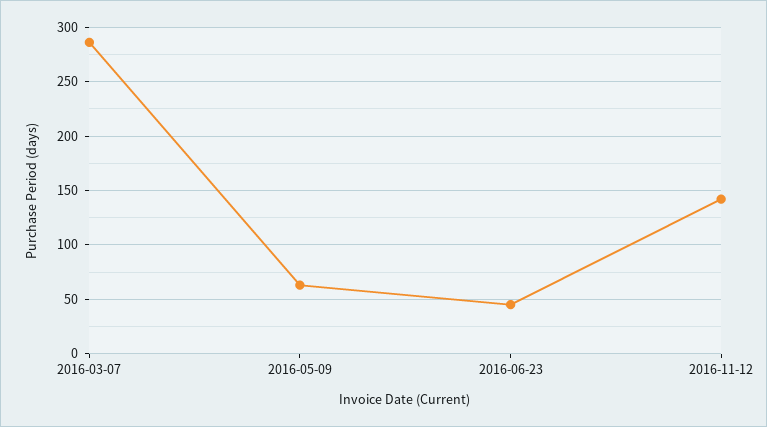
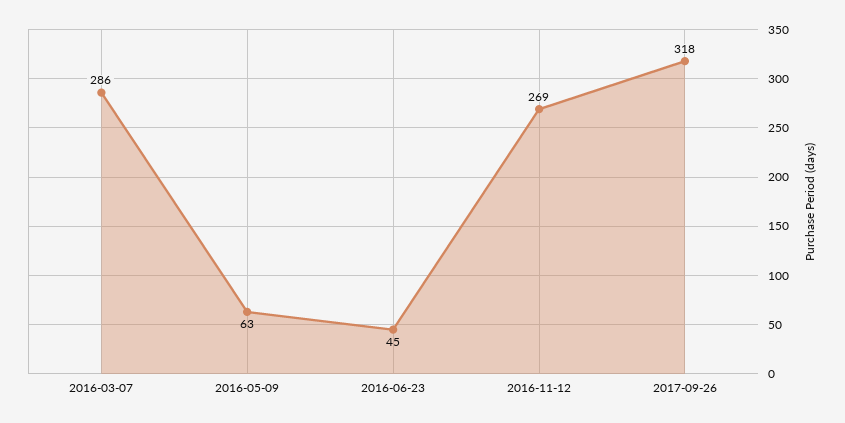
2016-11-12: 140 -> 269
2017-09-26: none -> 318

